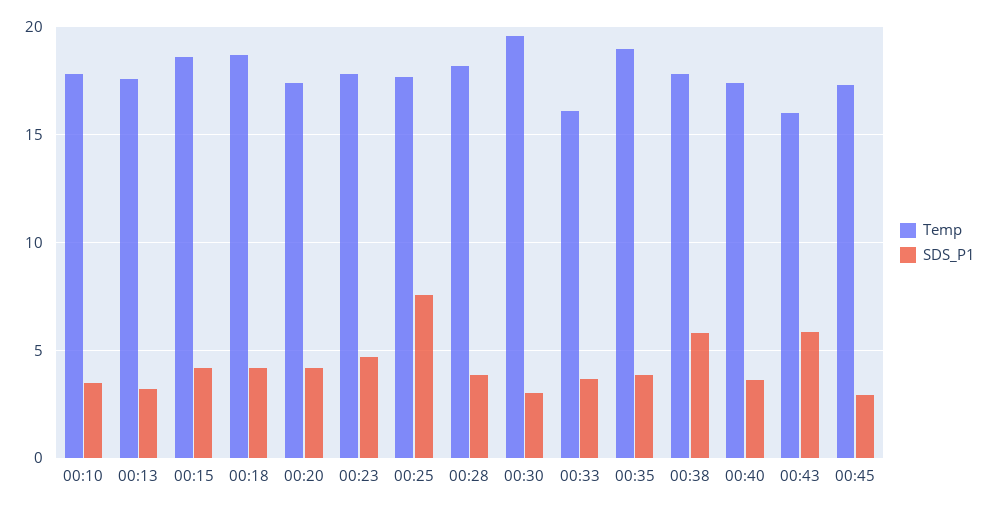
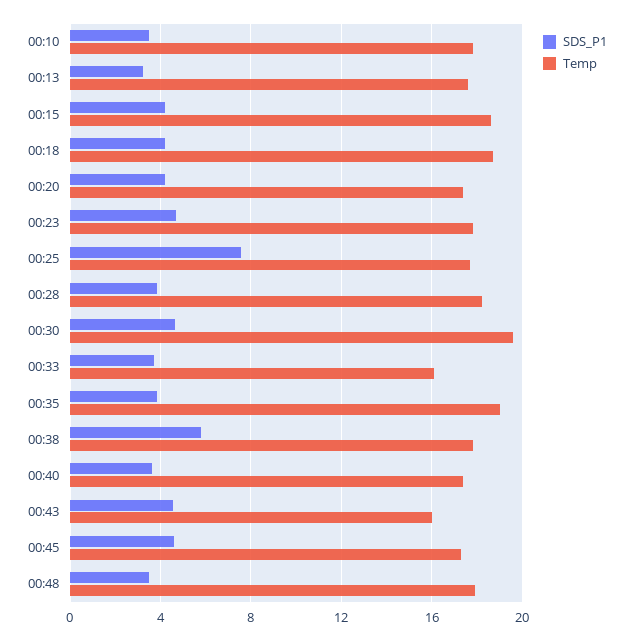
SDS_P1, 00:30: 3 -> 4.5
SDS_P1, 00:43: 6 -> 4.5
SDS_P1, 00:45: 3 -> 4.5
SDS_P1, 00:48: none -> 3.5
Temp, 00:48: none -> 18

